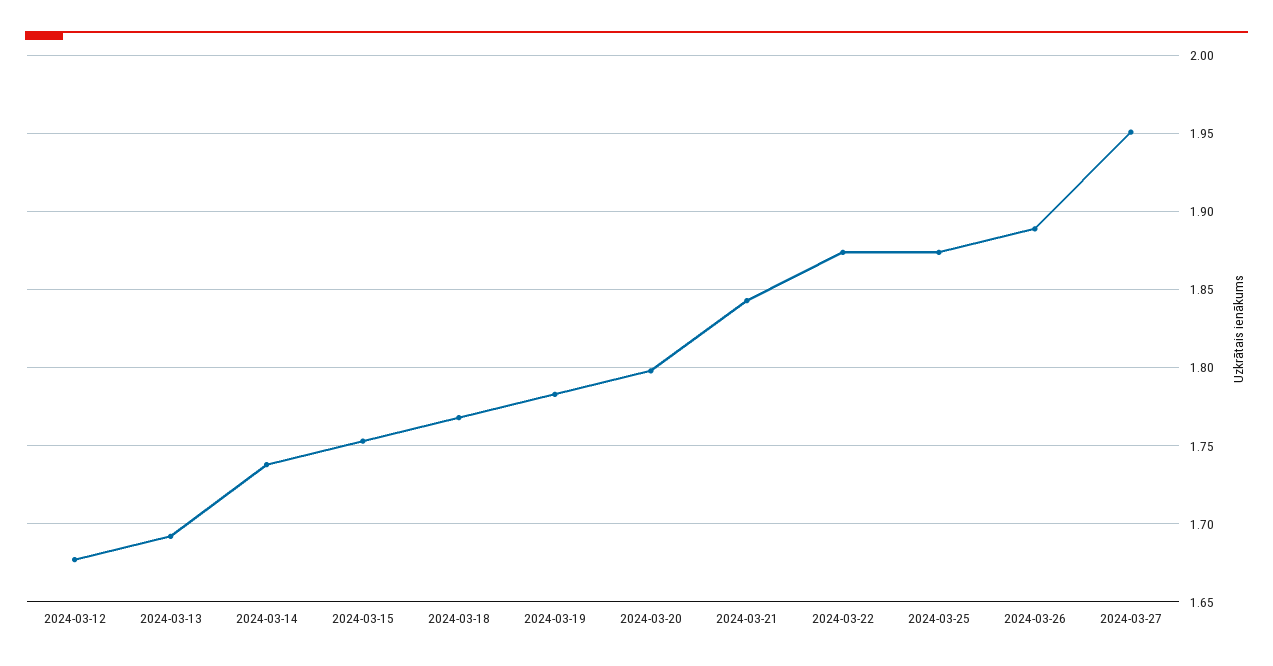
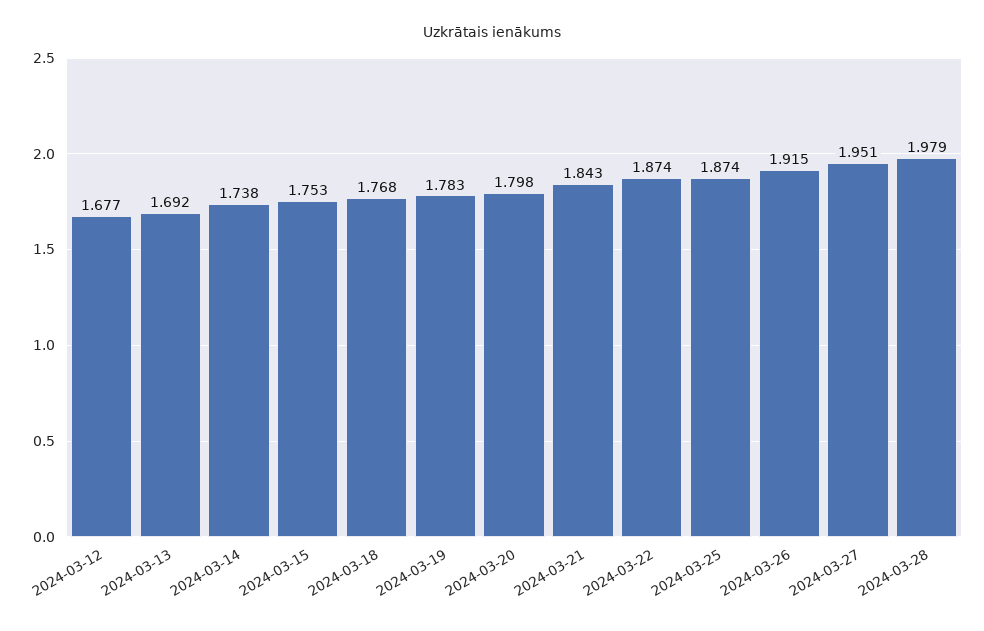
2024-03-26: 1.89 -> 1.915
2024-03-28: none -> 1.979

